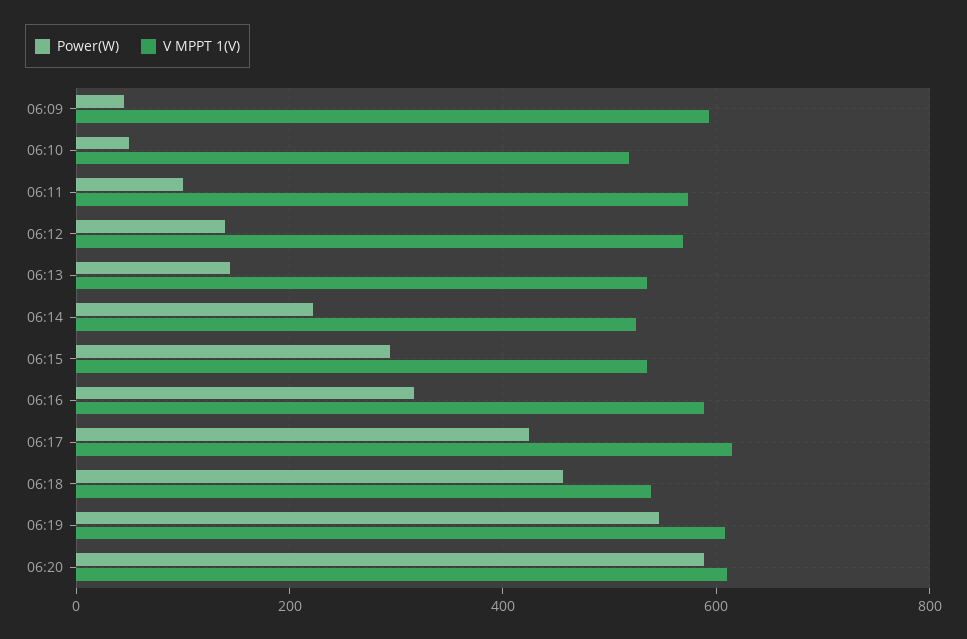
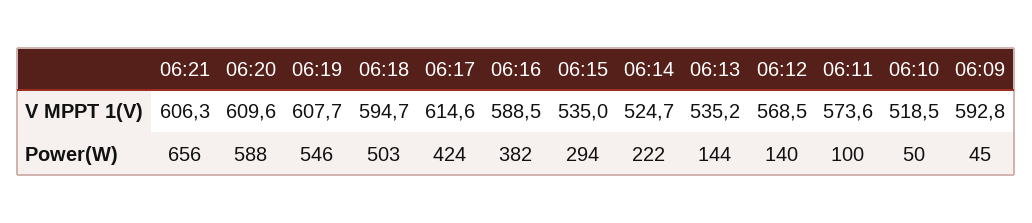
Power(W), 06:16: 320 -> 382
Power(W), 06:18: 460 -> 503
V MPPT 1(V), 06:18: 540 -> 594.7
V MPPT 1(V), 06:21: none -> 606.3
Power(W), 06:21: none -> 656

